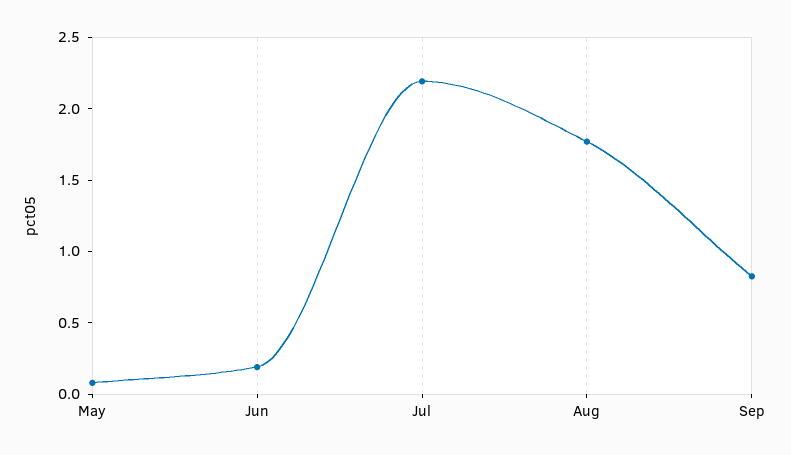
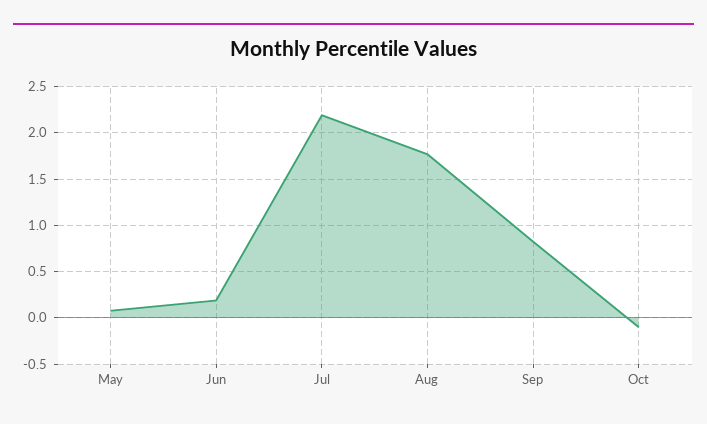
Oct: none -> -0.1

